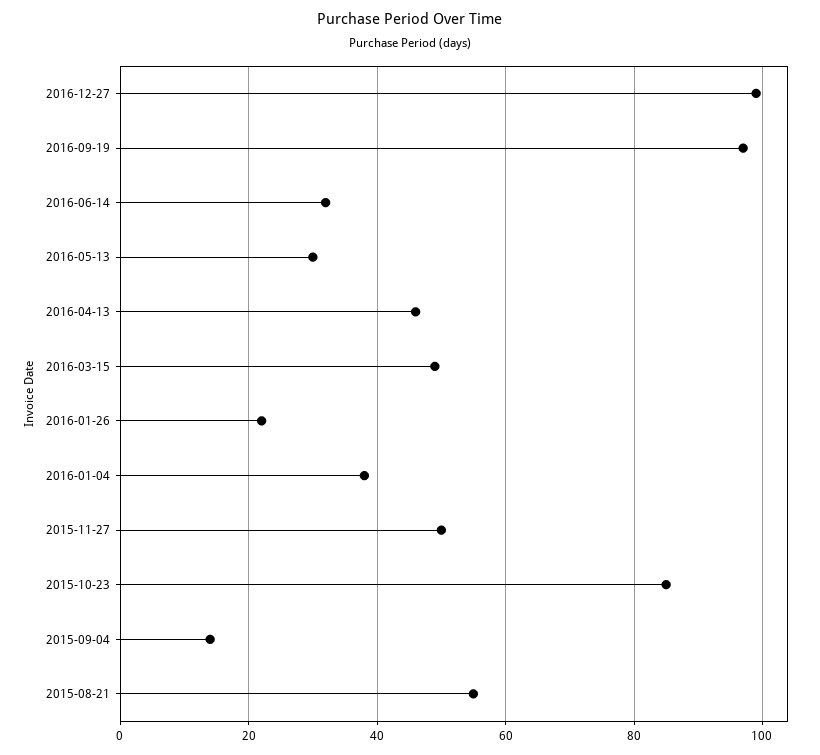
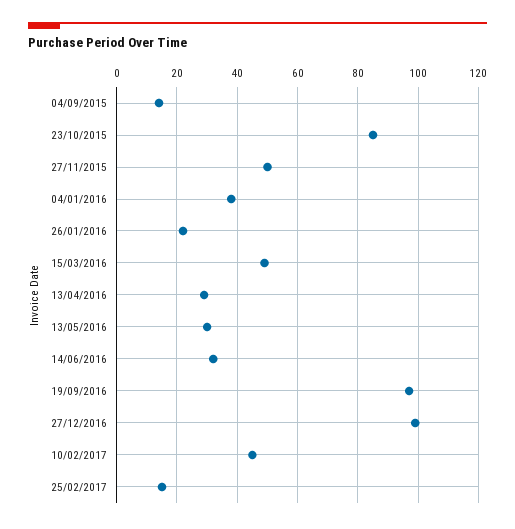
2016-04-13: 45 -> 30
2015-08-21: 55 -> none
10/02/2017: none -> 45
25/02/2017: none -> 15

